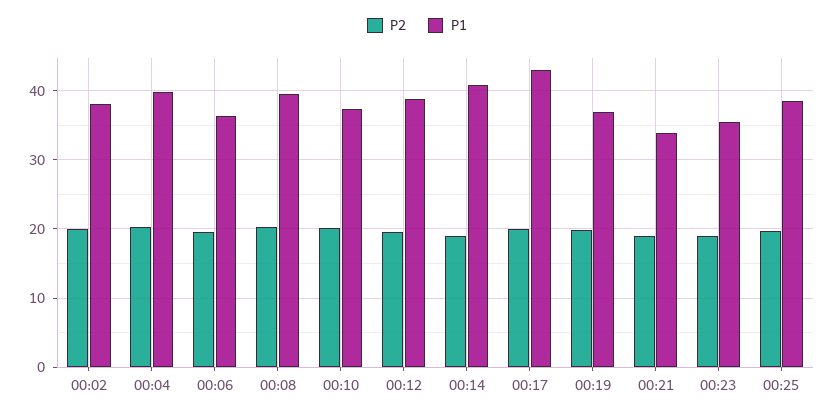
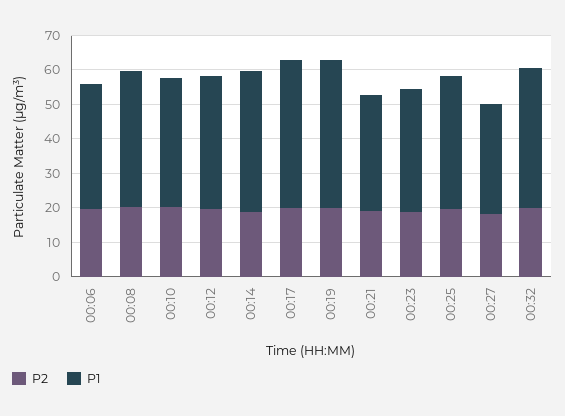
P2, 00:02: 20 -> none
P1, 00:02: 38 -> none
P2, 00:04: 20 -> none
P1, 00:04: 40 -> none
P1, 00:19: 37 -> 42.5
P2, 00:27: none -> 17.5
P1, 00:27: none -> 32.5
P2, 00:32: none -> 20
P1, 00:32: none -> 40

